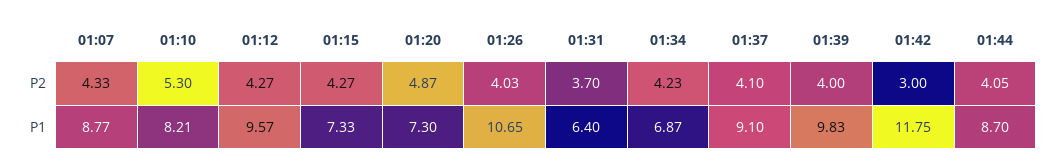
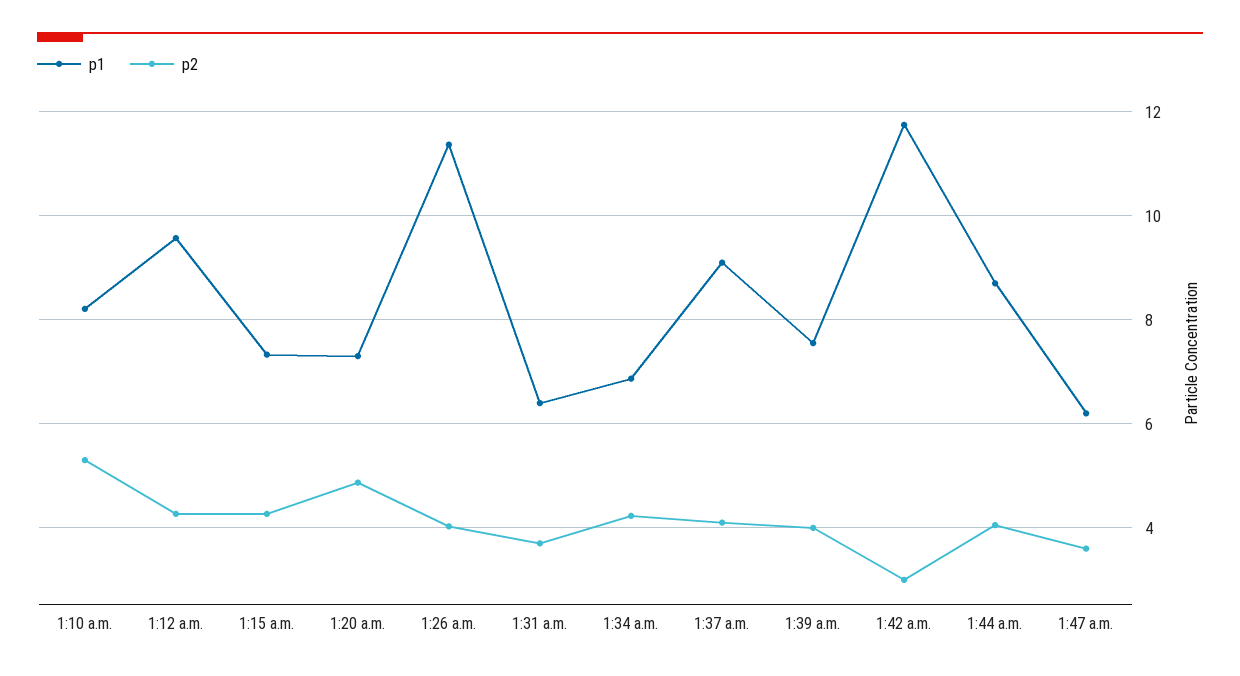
P2, 01:07: 4.33 -> none
P1, 01:07: 8.77 -> none
P1, 01:26: 10.65 -> 11.4
P1, 01:39: 9.83 -> 7.6
P1, 1:47 a.m.: none -> 6.2
P2, 1:47 a.m.: none -> 3.6

